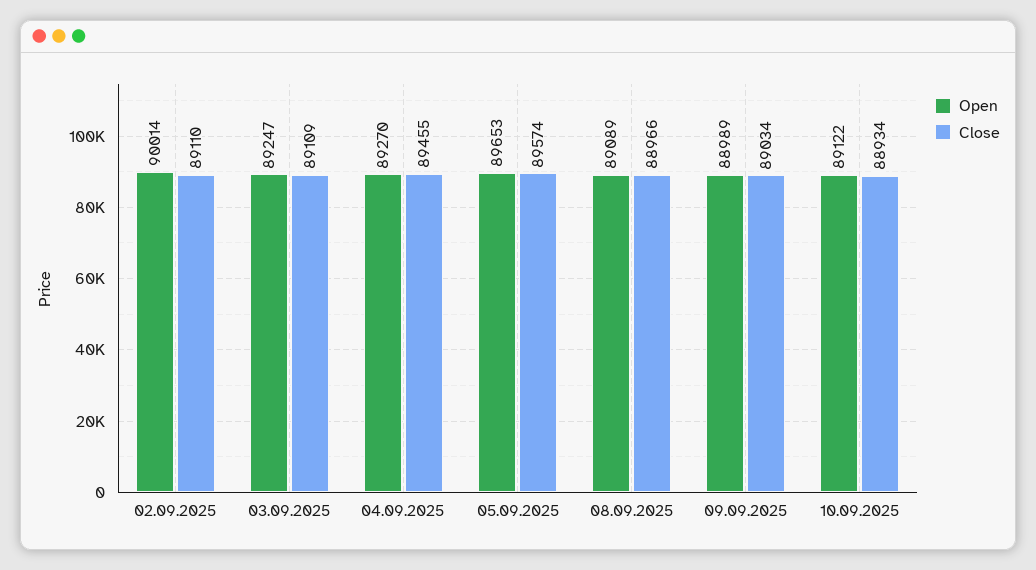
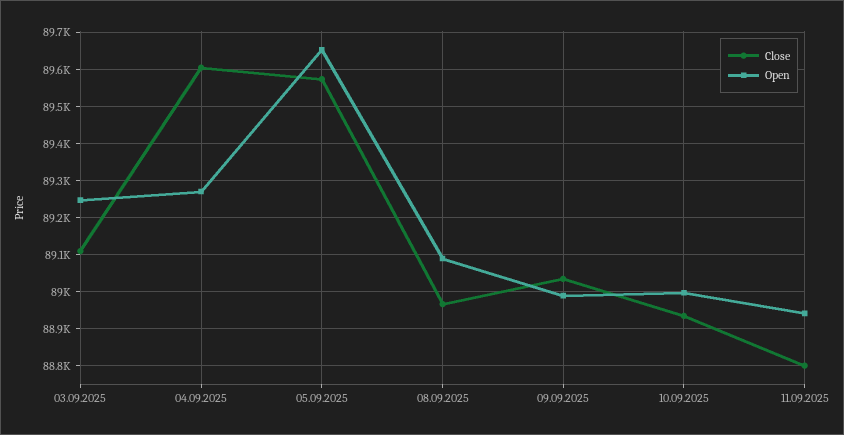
Open, 02.09.2025: 90014 -> none
Close, 02.09.2025: 89110 -> none
Close, 04.09.2025: 89455 -> 89600
Open, 10.09.2025: 89122 -> 89000
Close, 11.09.2025: none -> 88800
Open, 11.09.2025: none -> 88940

